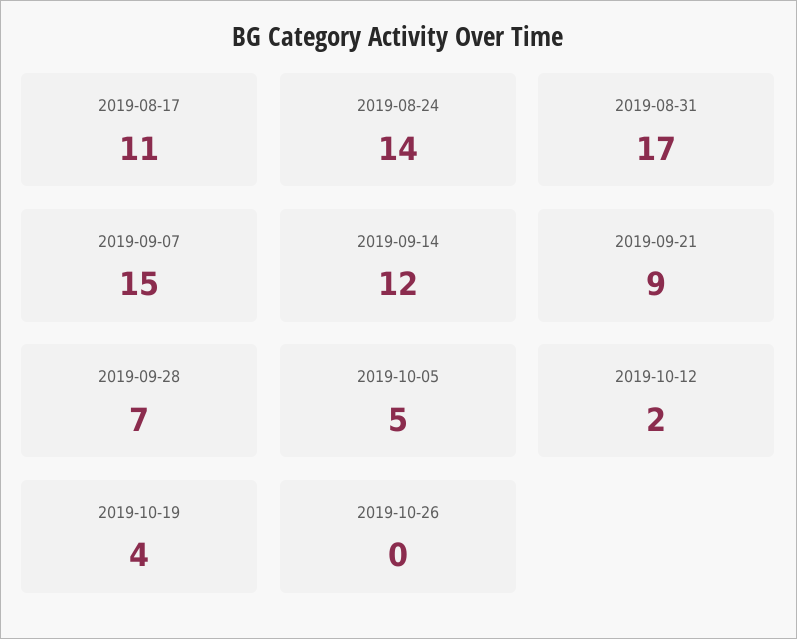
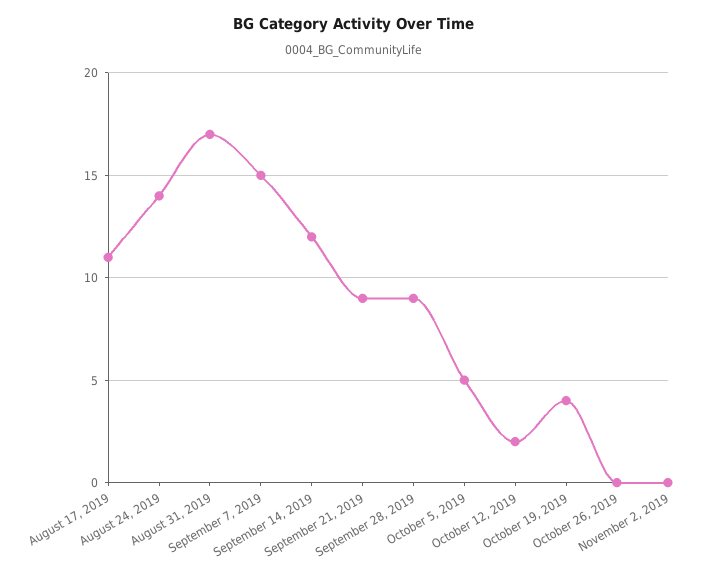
2019-09-28: 7 -> 9
November 2, 2019: none -> 0

